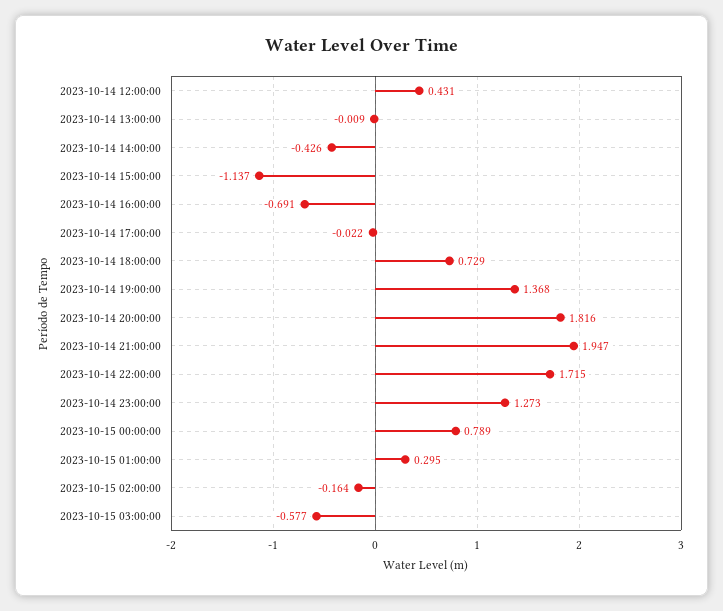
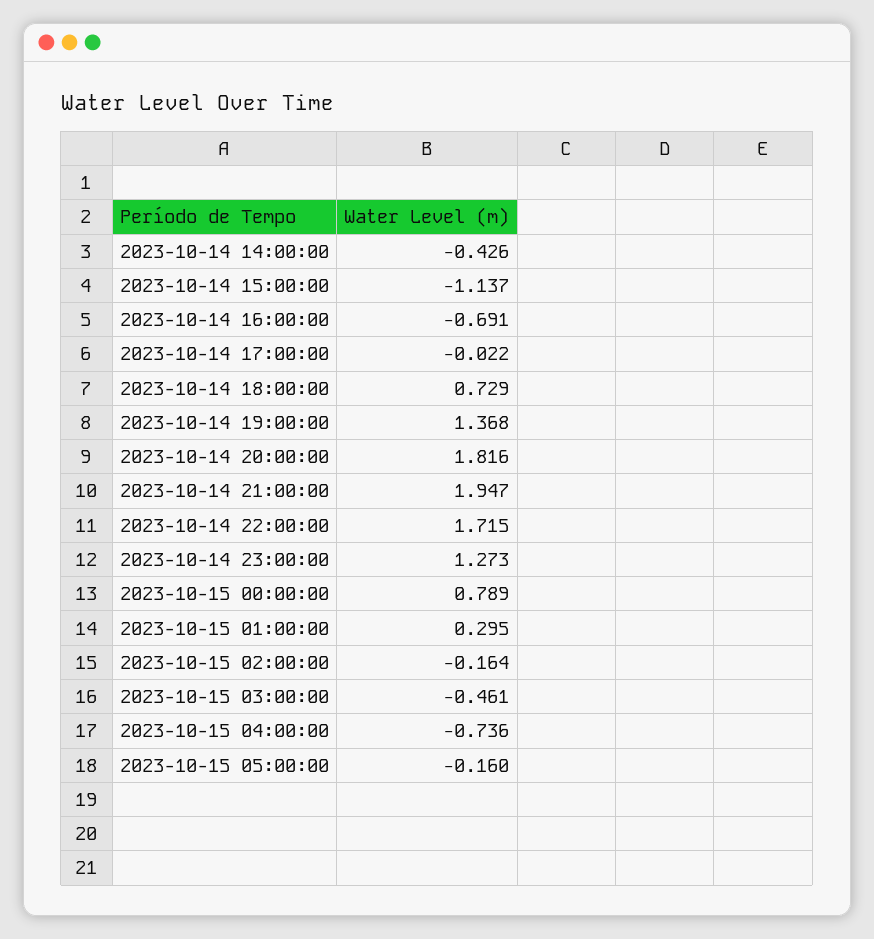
2023-10-14 12:00:00: 0.431 -> none
2023-10-14 13:00:00: -0.009 -> none
2023-10-15 03:00:00: -0.577 -> -0.461
2023-10-15 04:00:00: none -> -0.736
2023-10-15 05:00:00: none -> -0.16

